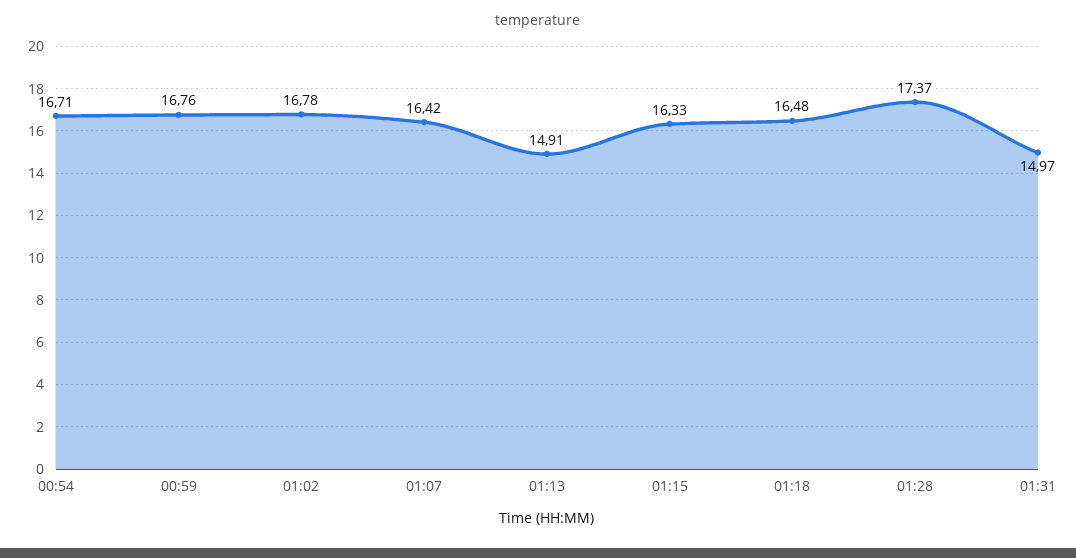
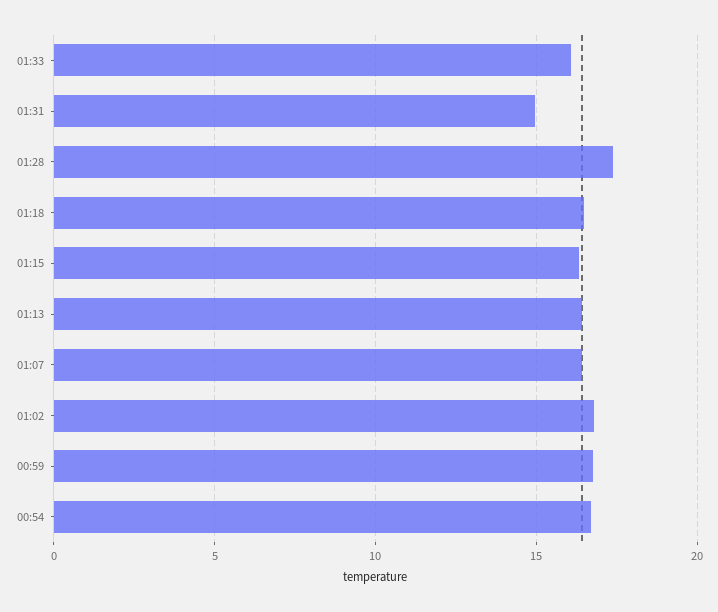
01:13: 14.91 -> 16.5
01:33: none -> 16

